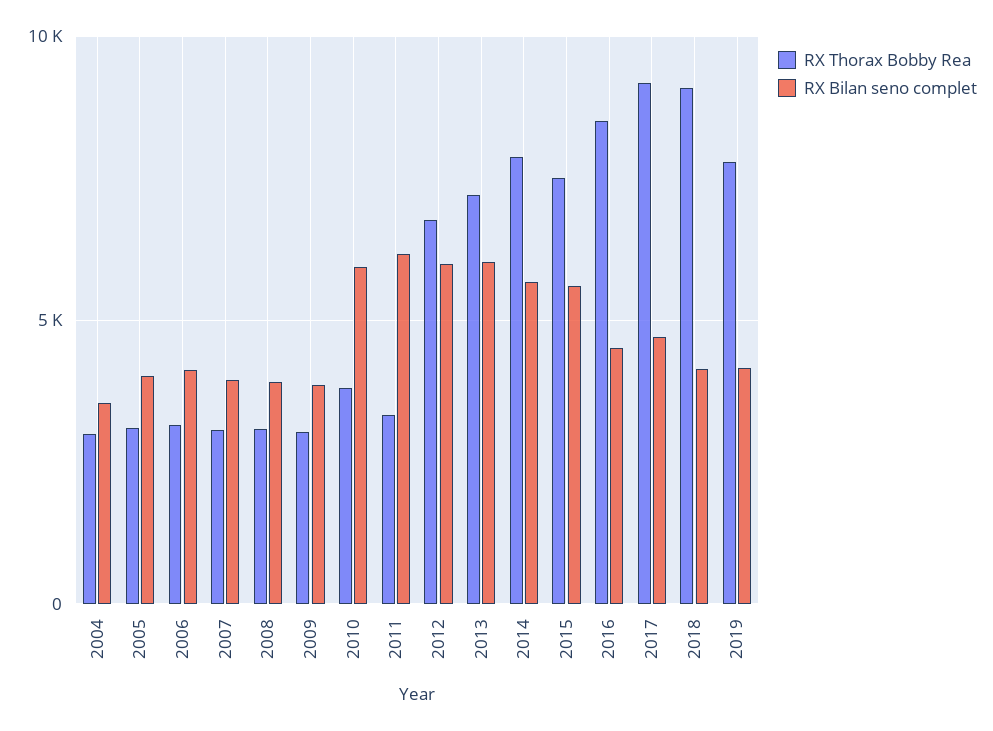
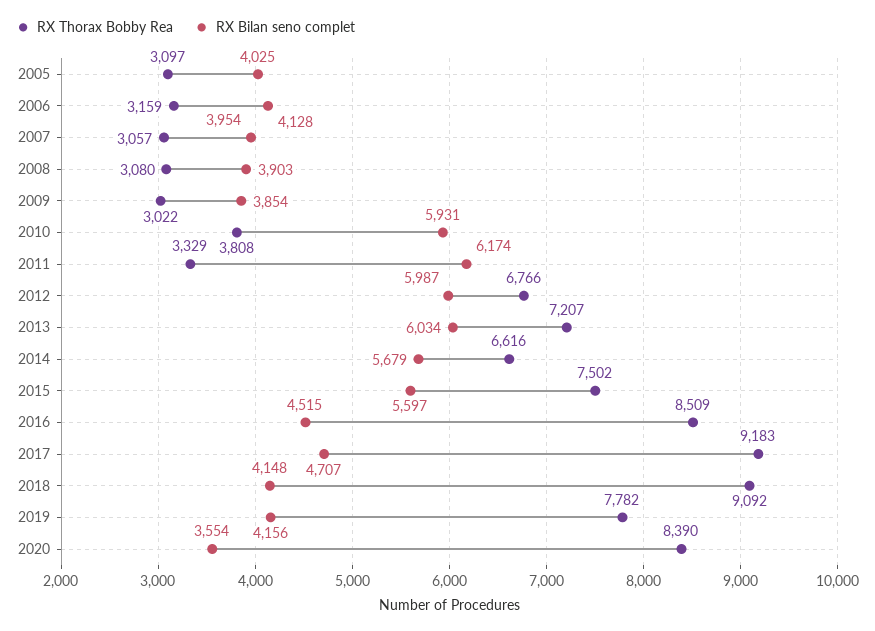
RX Thorax Bobby Rea, 2004: 3000 -> none
RX Bilan seno complet, 2004: 3500 -> none
RX Thorax Bobby Rea, 2014: 8000 -> 6616
RX Thorax Bobby Rea, 2020: none -> 8390
RX Bilan seno complet, 2020: none -> 3554

